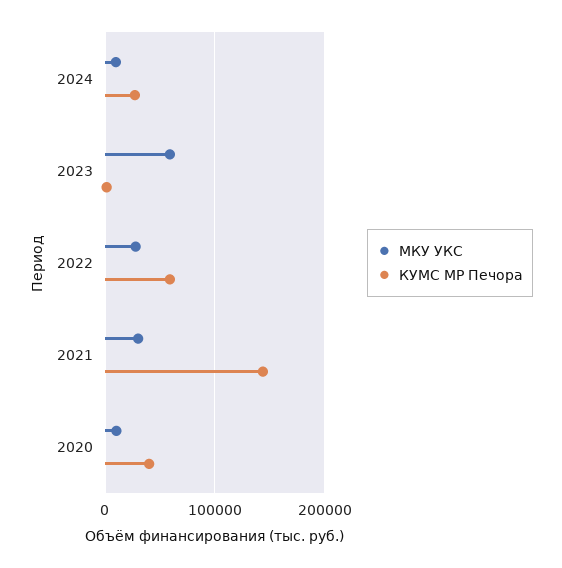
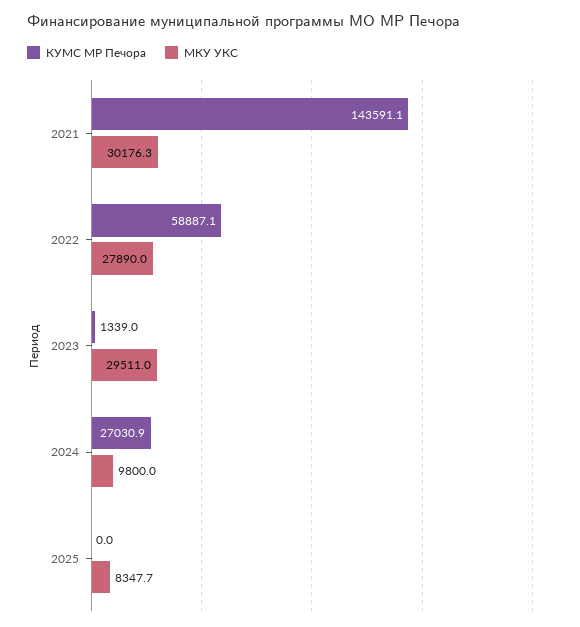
МКУ УКС, 2023: 60000 -> 29511
МКУ УКС, 2020: 10000 -> none
КУМС МР Печора, 2020: 40000 -> none
КУМС МР Печора, 2025: none -> 0
МКУ УКС, 2025: none -> 8347.7

